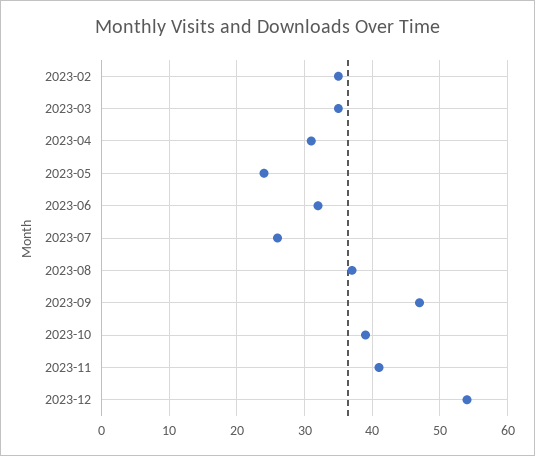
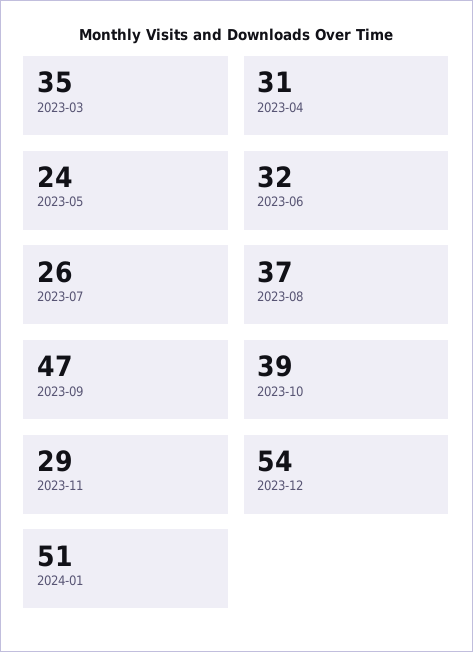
2023-02: 35 -> none
2023-11: 41 -> 29
2024-01: none -> 51

